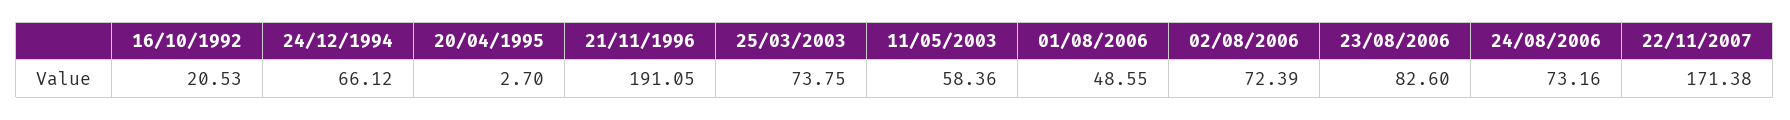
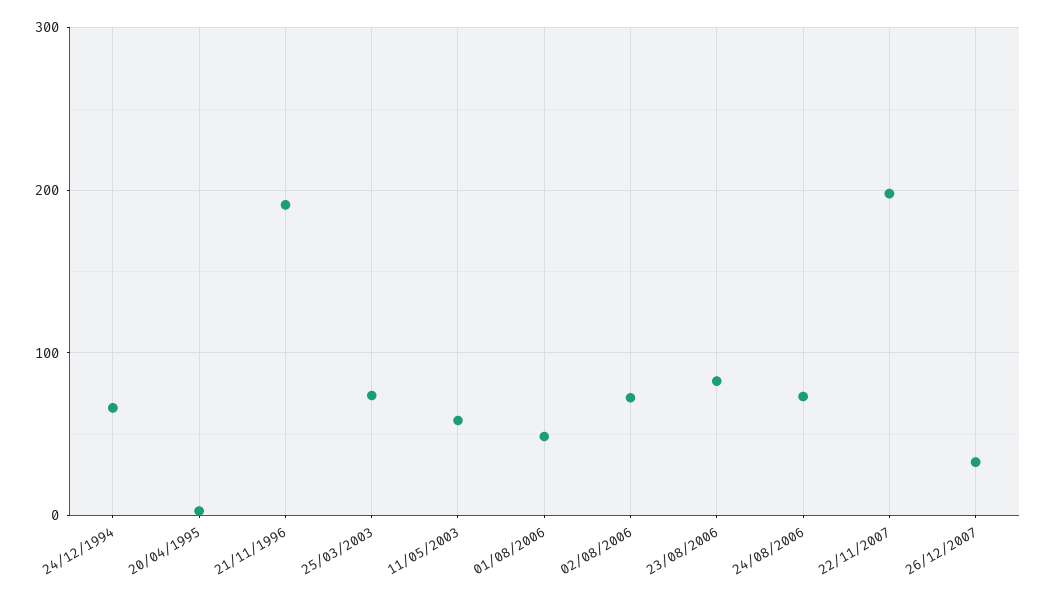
16/10/1992: 20.53 -> none
22/11/2007: 171.38 -> 200
26/12/2007: none -> 30

